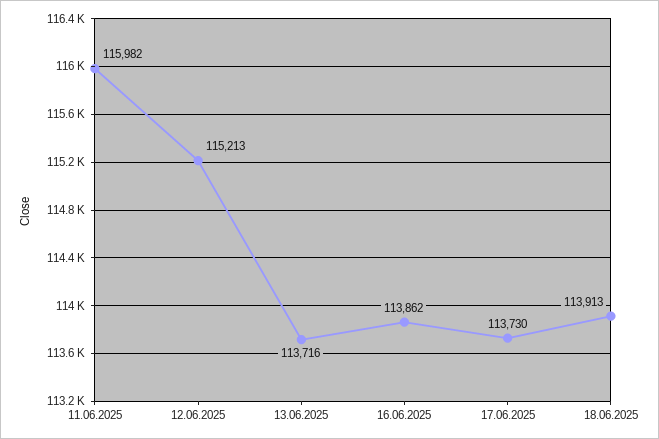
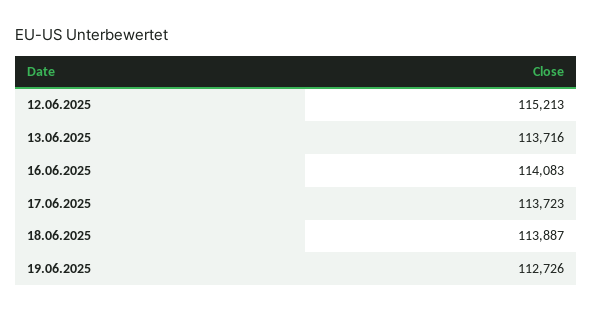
11.06.2025: 115982 -> none
16.06.2025: 113862 -> 114083
17.06.2025: 113730 -> 113723
18.06.2025: 113913 -> 113887
19.06.2025: none -> 112726

